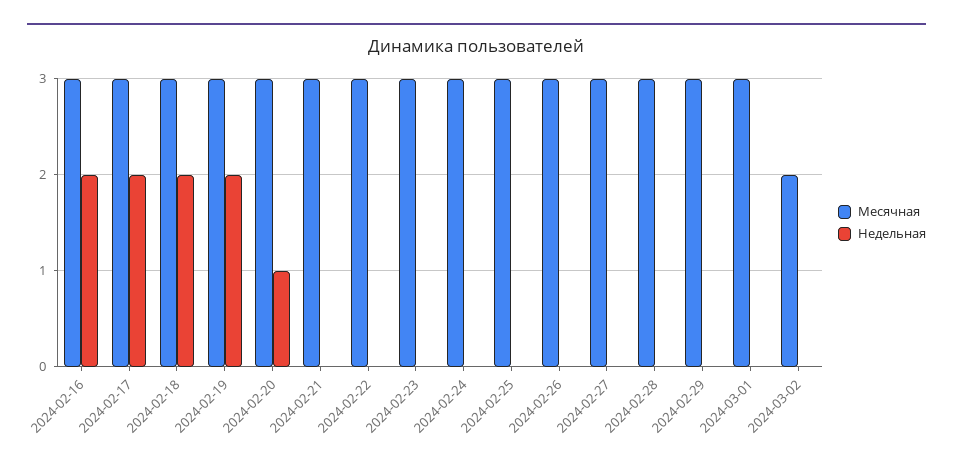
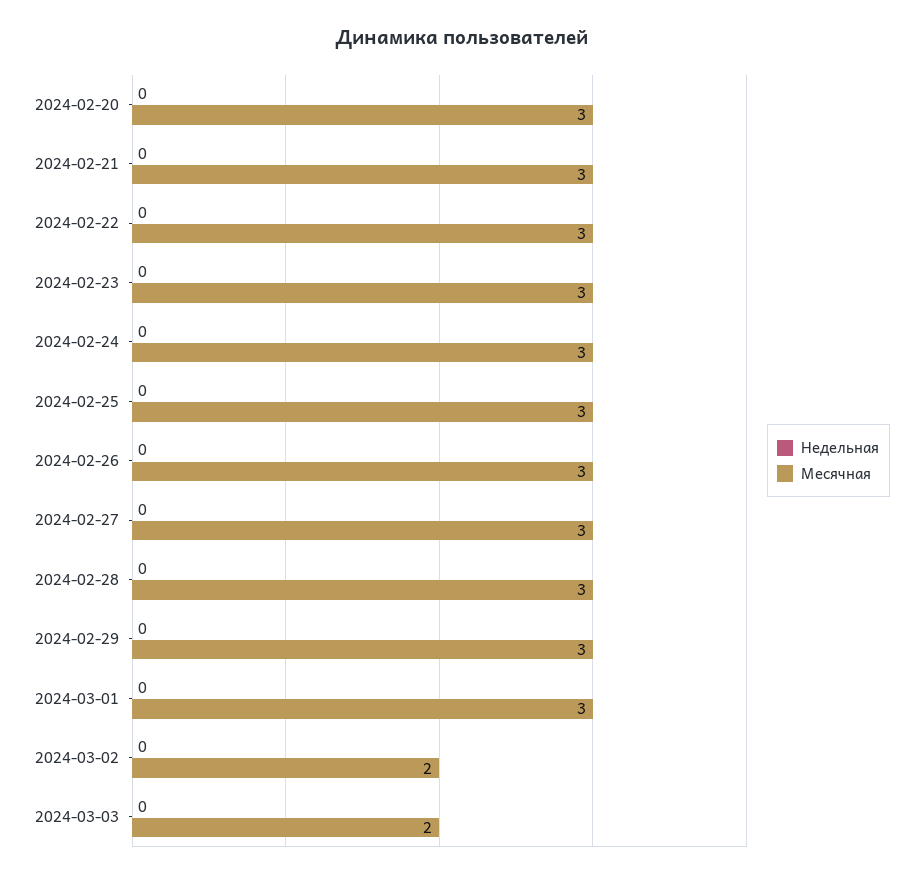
Месячная, 2024-02-16: 3 -> none
Недельная, 2024-02-16: 2 -> none
Месячная, 2024-02-17: 3 -> none
Недельная, 2024-02-17: 2 -> none
Месячная, 2024-02-18: 3 -> none
Недельная, 2024-02-18: 2 -> none
Месячная, 2024-02-19: 3 -> none
Недельная, 2024-02-19: 2 -> none
Недельная, 2024-02-20: 1 -> 0
Недельная, 2024-03-03: none -> 0
Месячная, 2024-03-03: none -> 2

